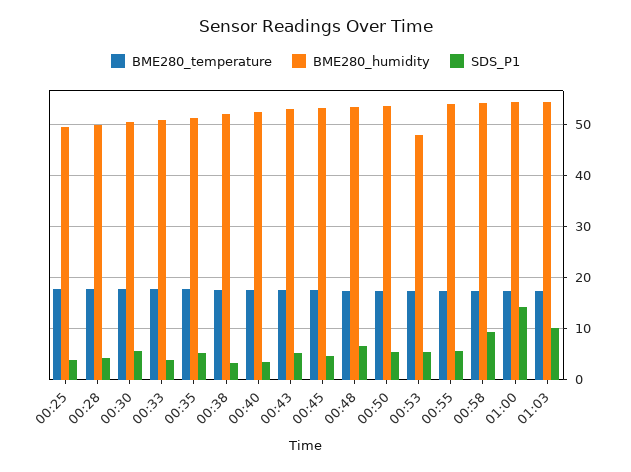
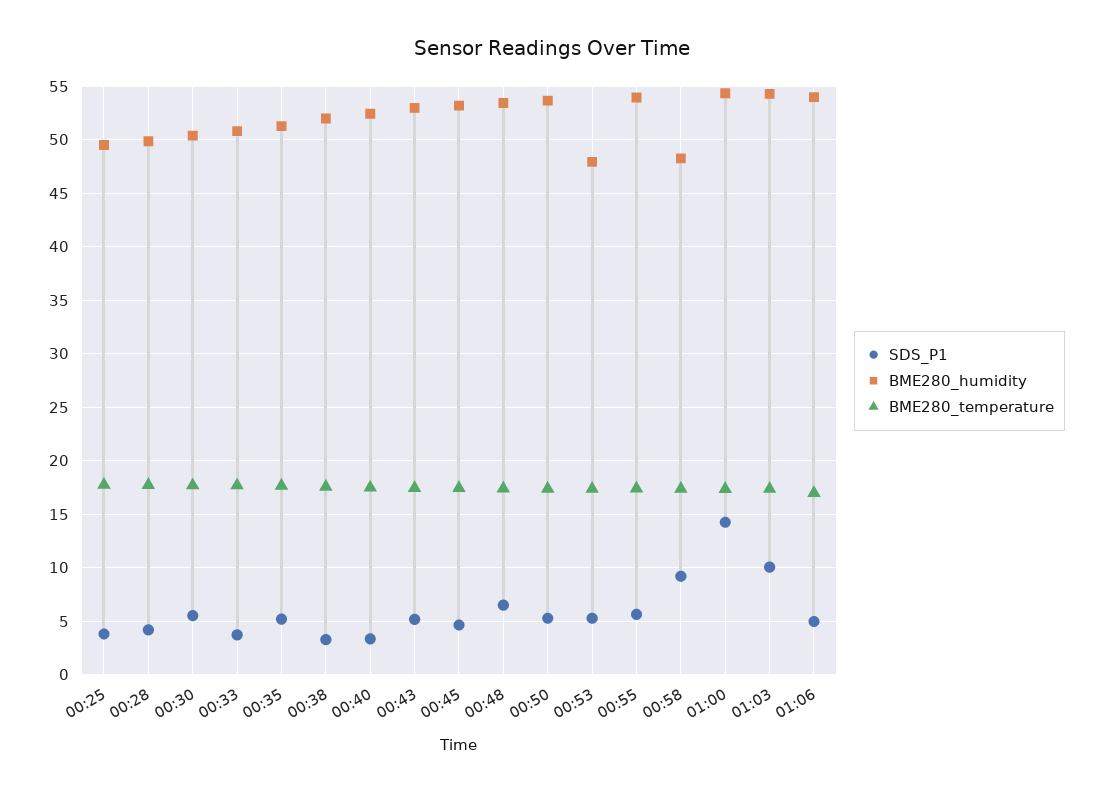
BME280_humidity, 00:58: 54 -> 48
SDS_P1, 01:06: none -> 5
BME280_humidity, 01:06: none -> 54
BME280_temperature, 01:06: none -> 17

